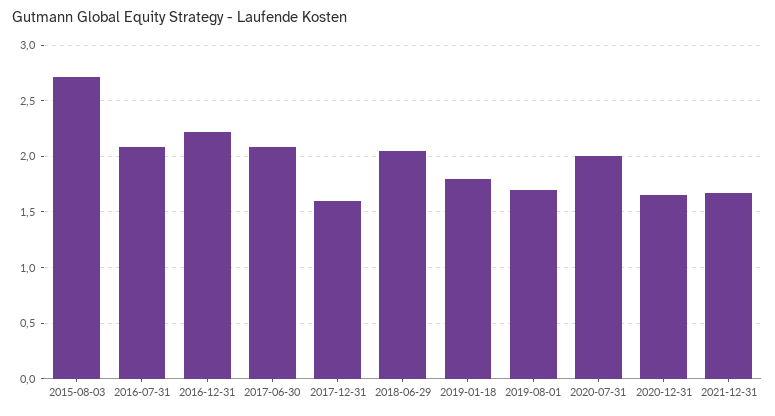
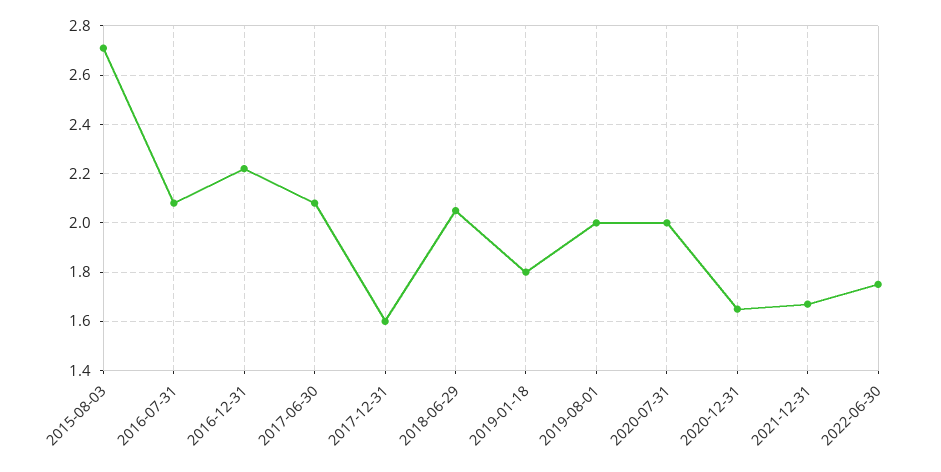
2019-08-01: 1.7 -> 2
2022-06-30: none -> 1.75

